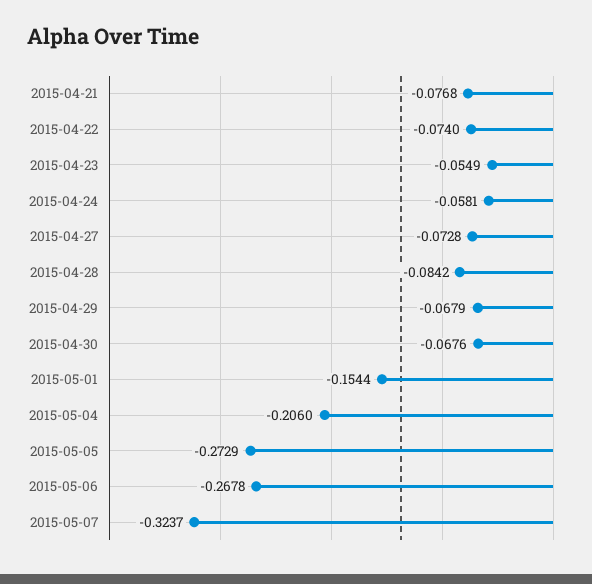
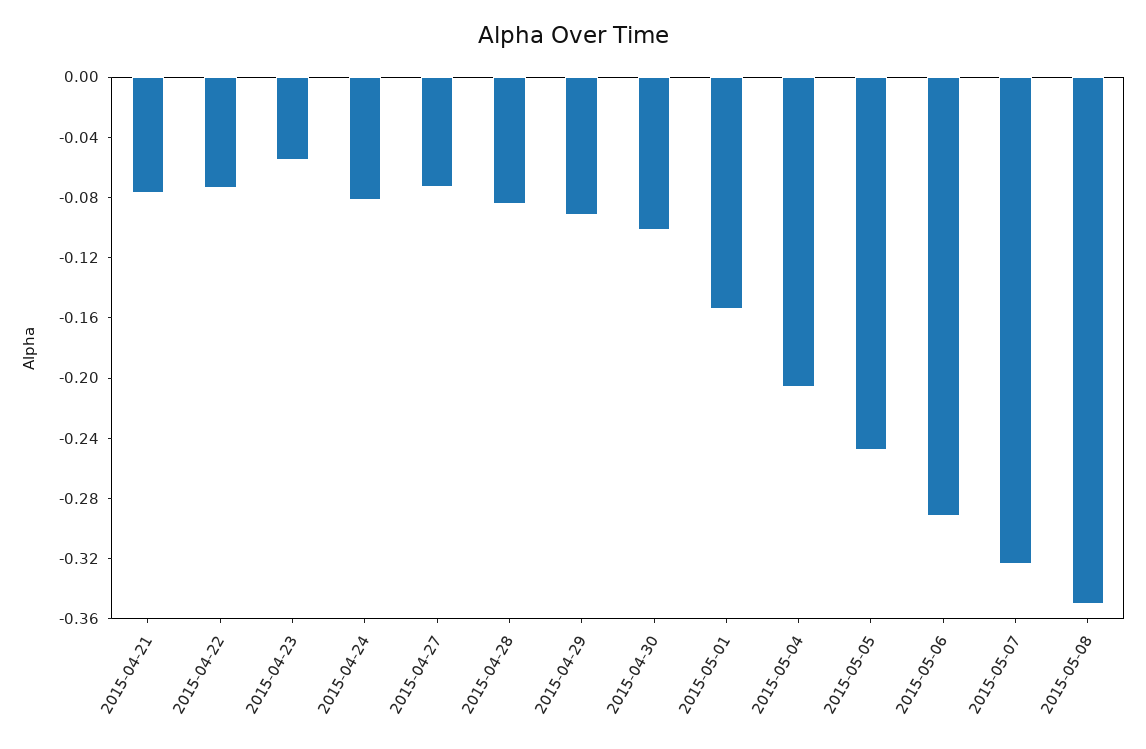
2015-04-24: -0.0581 -> -0.08
2015-04-29: -0.0679 -> -0.09
2015-04-30: -0.0676 -> -0.1
2015-05-05: -0.2729 -> -0.25
2015-05-06: -0.2678 -> -0.29
2015-05-08: none -> -0.35

